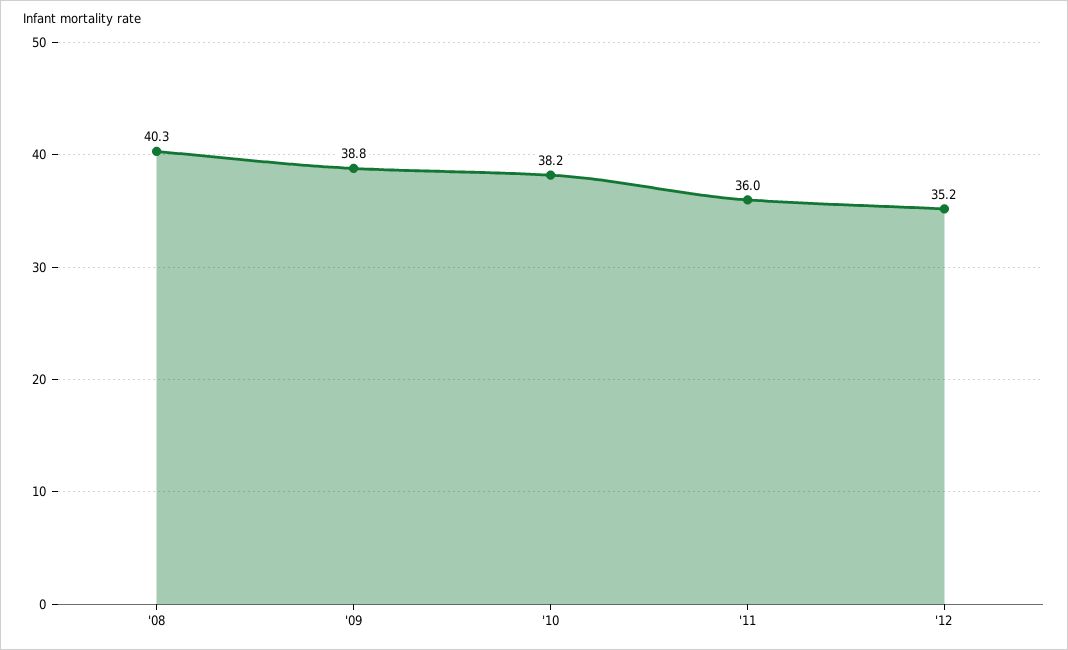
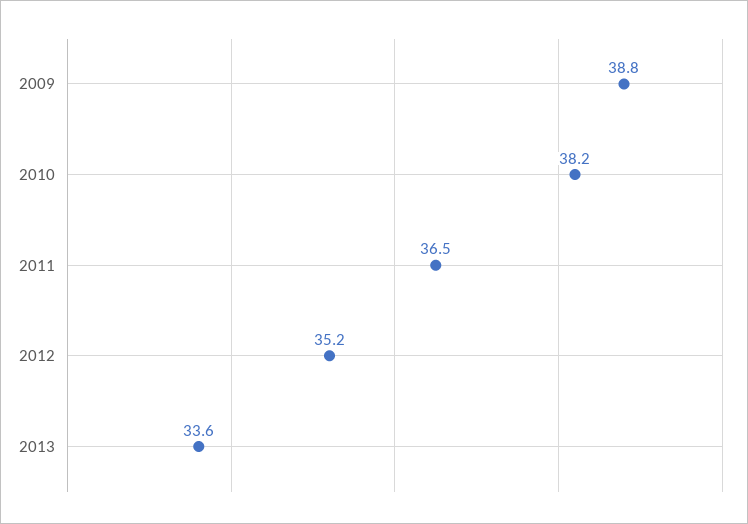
'08: 40.3 -> none
'11: 36 -> 36.5
2013: none -> 33.6

